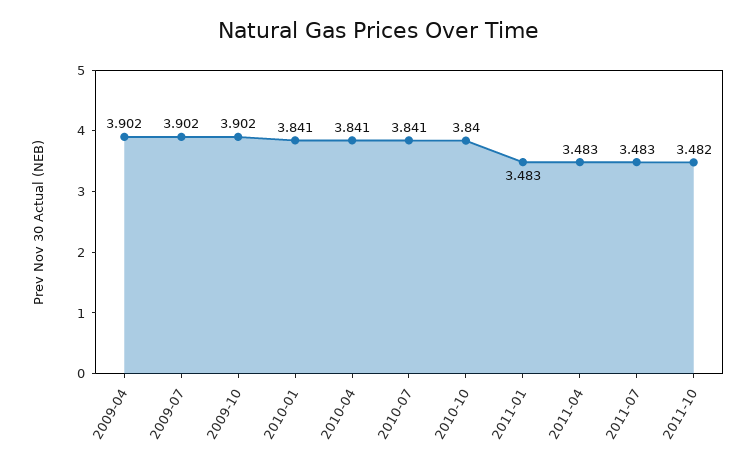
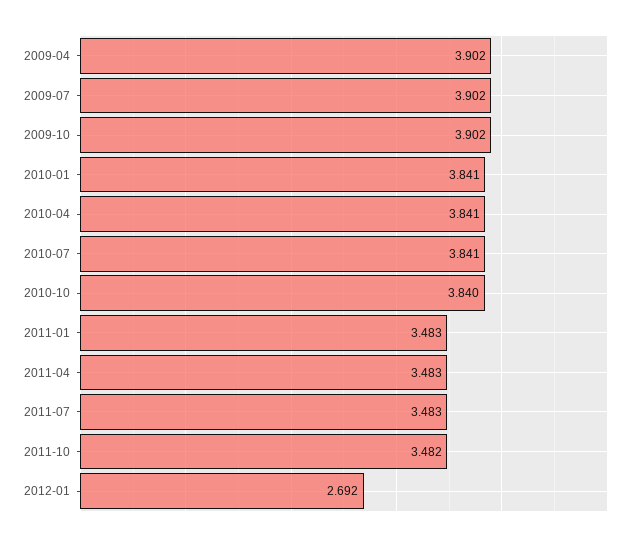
2012-01: none -> 2.692

